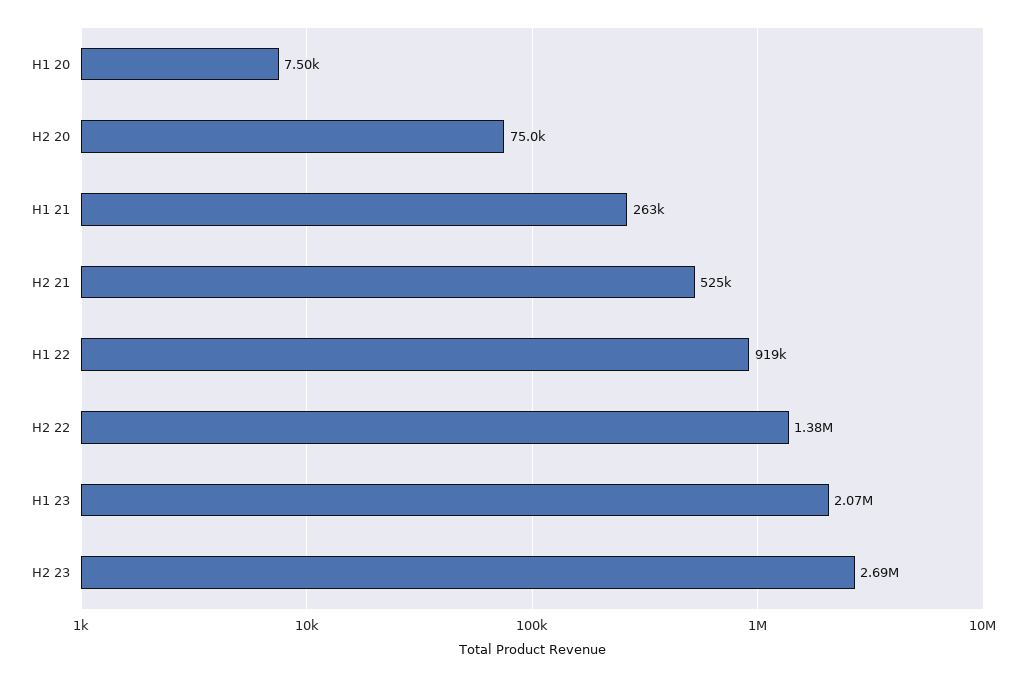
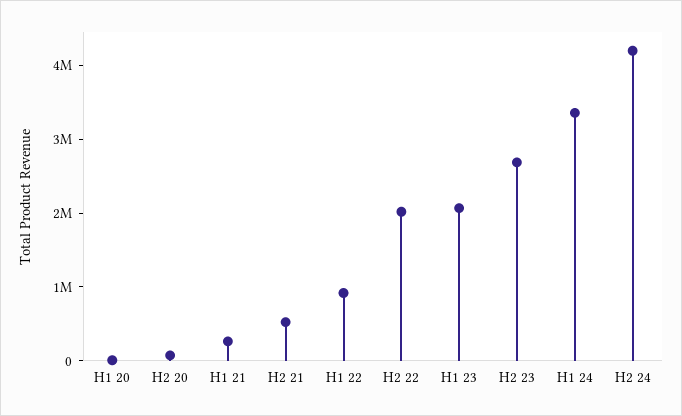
H2 22: 1380000 -> 2000000
H1 24: none -> 3400000
H2 24: none -> 4200000

